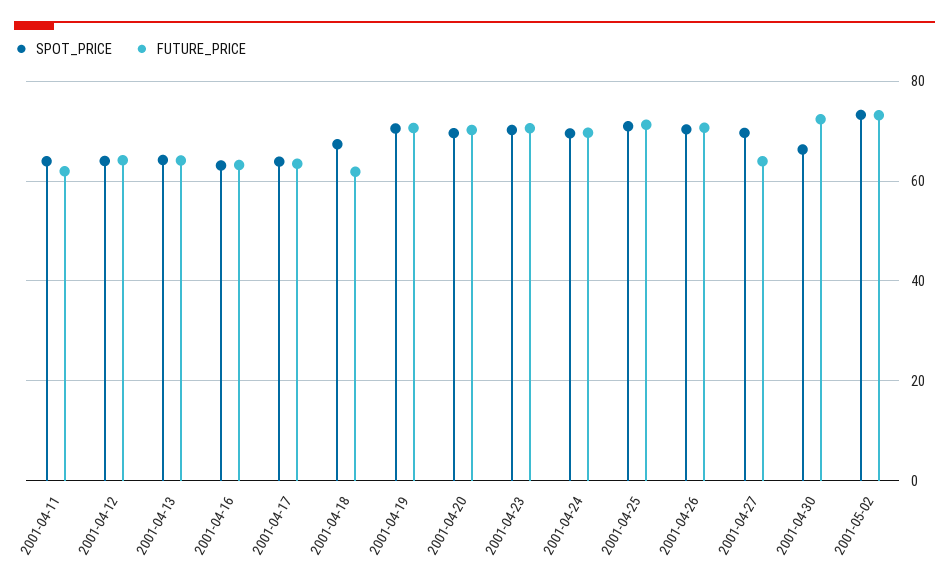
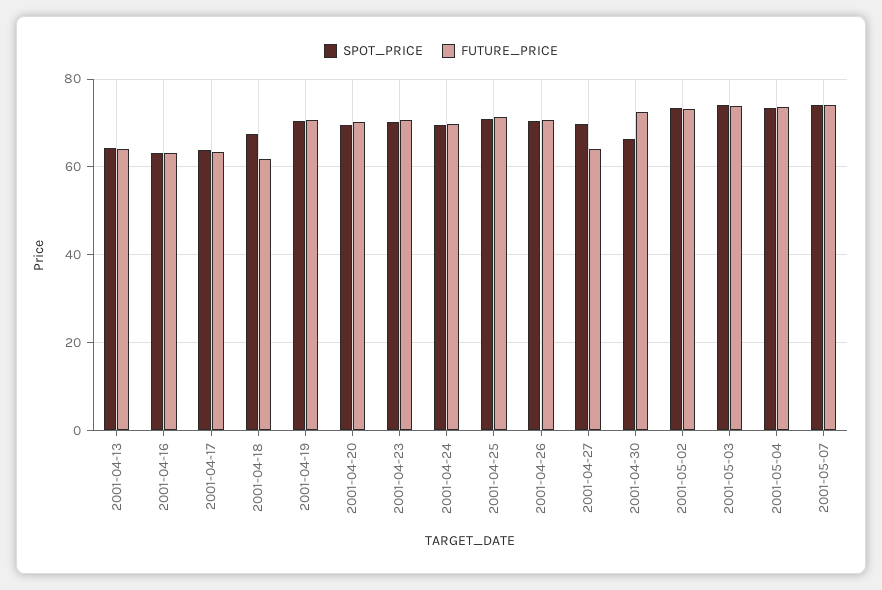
SPOT_PRICE, 2001-04-11: 64 -> none
FUTURE_PRICE, 2001-04-11: 62 -> none
SPOT_PRICE, 2001-04-12: 64 -> none
FUTURE_PRICE, 2001-04-12: 64 -> none
SPOT_PRICE, 2001-05-03: none -> 74
FUTURE_PRICE, 2001-05-03: none -> 74
SPOT_PRICE, 2001-05-04: none -> 74
FUTURE_PRICE, 2001-05-04: none -> 74
SPOT_PRICE, 2001-05-07: none -> 74
FUTURE_PRICE, 2001-05-07: none -> 74

